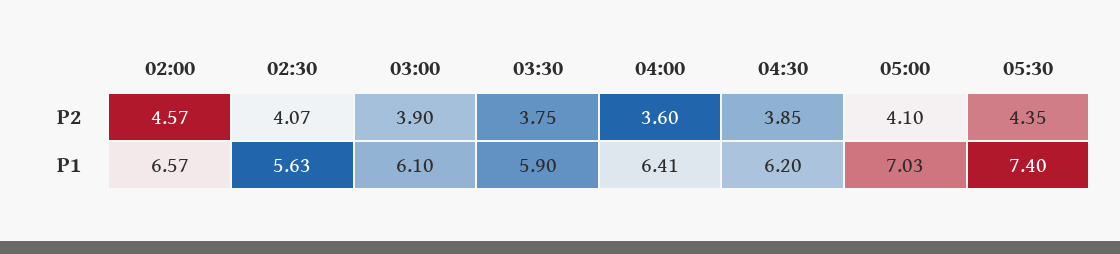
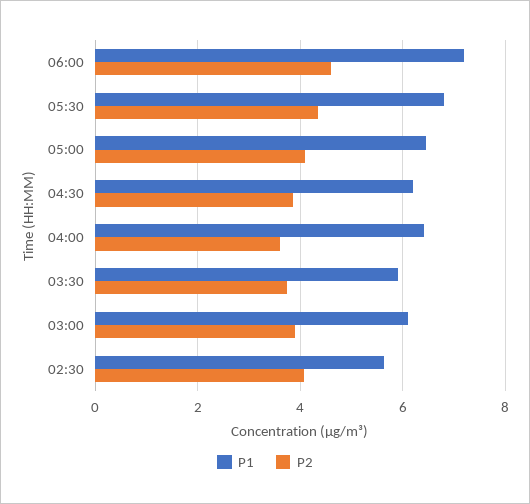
P2, 02:00: 4.57 -> none
P1, 02:00: 6.57 -> none
P1, 05:00: 7.03 -> 6.4
P1, 05:30: 7.4 -> 6.8
P1, 06:00: none -> 7.2
P2, 06:00: none -> 4.6

